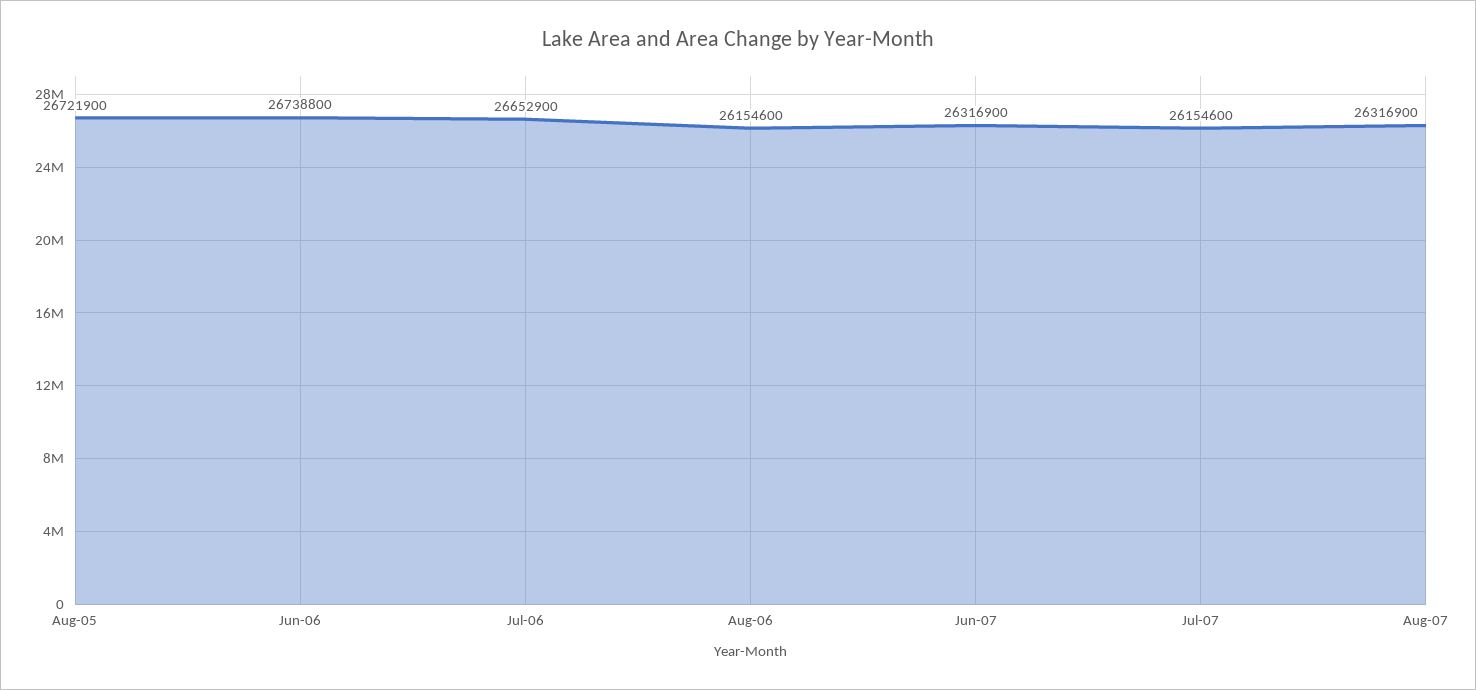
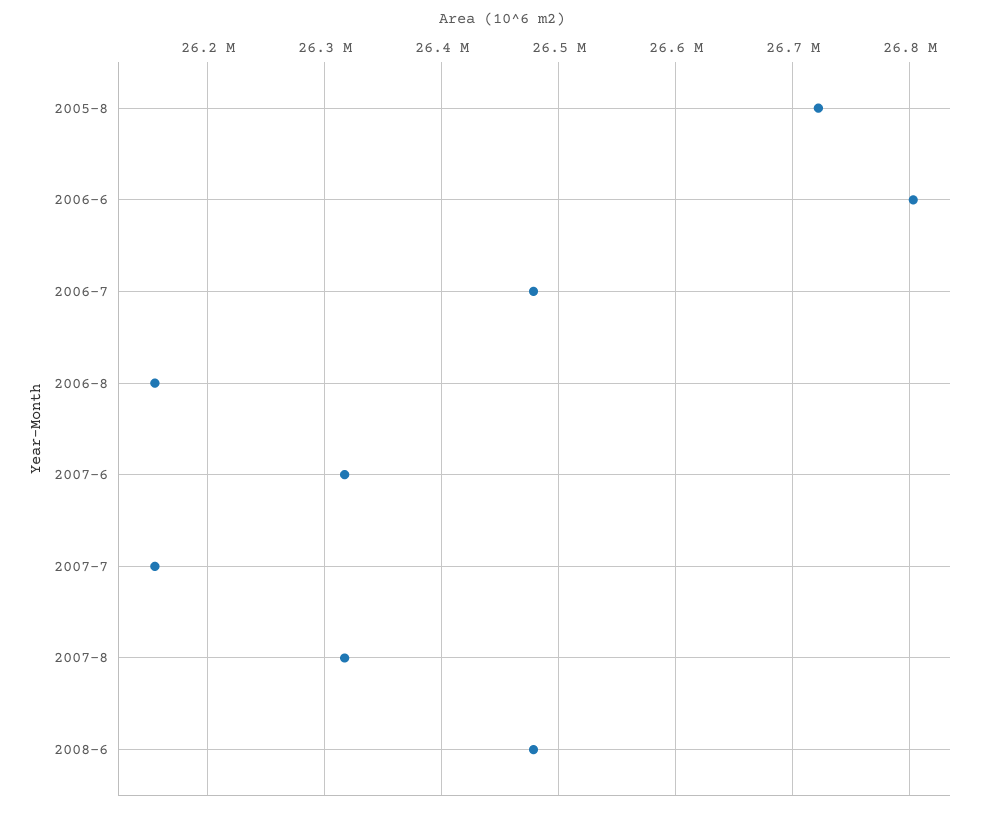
Jun-06: 26738800 -> 26800000
Jul-06: 26652900 -> 26480000
2008-6: none -> 26480000

